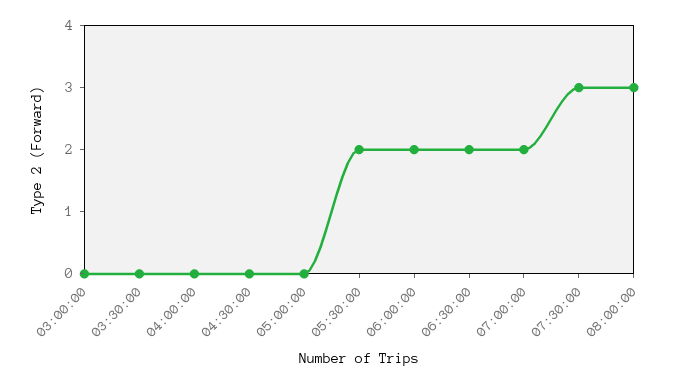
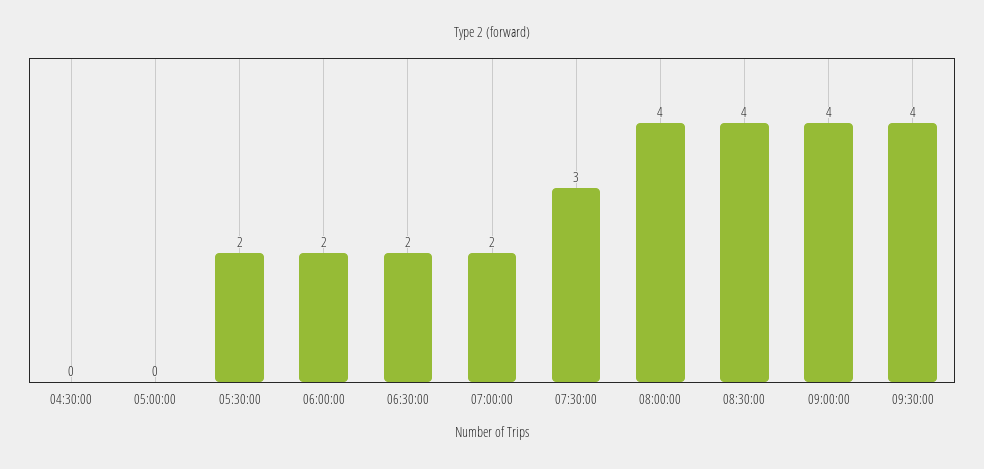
03:00:00: 0 -> none
03:30:00: 0 -> none
04:00:00: 0 -> none
08:00:00: 3 -> 4
08:30:00: none -> 4
09:00:00: none -> 4
09:30:00: none -> 4

